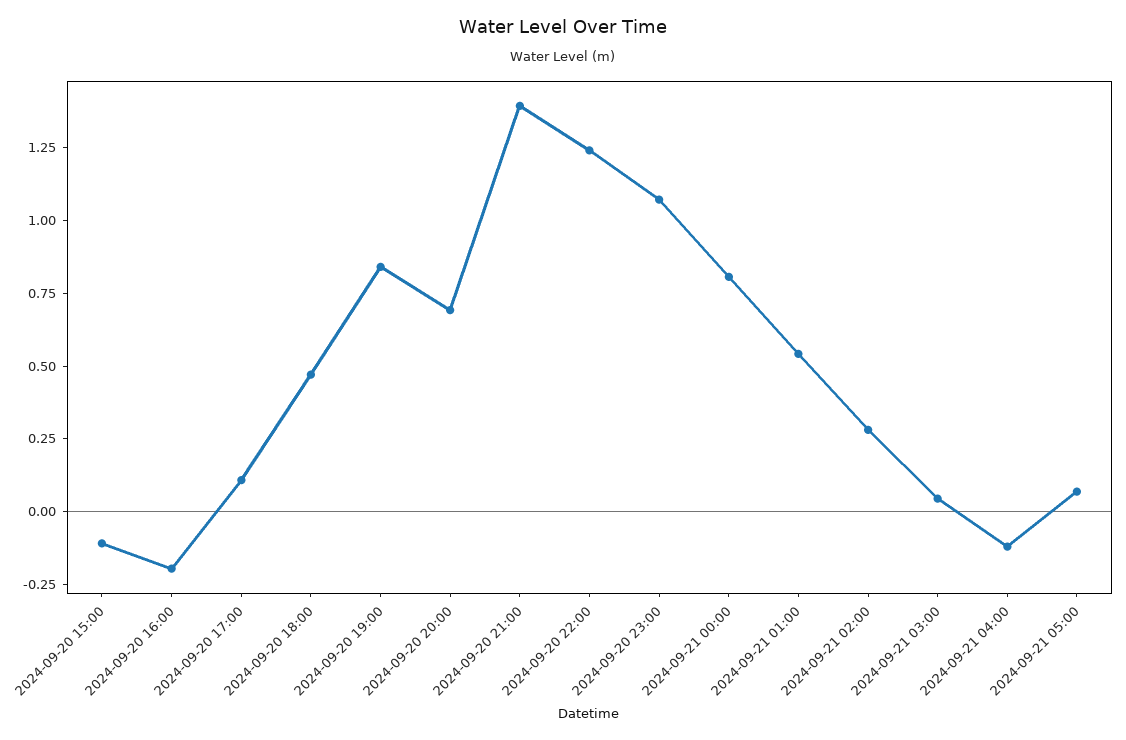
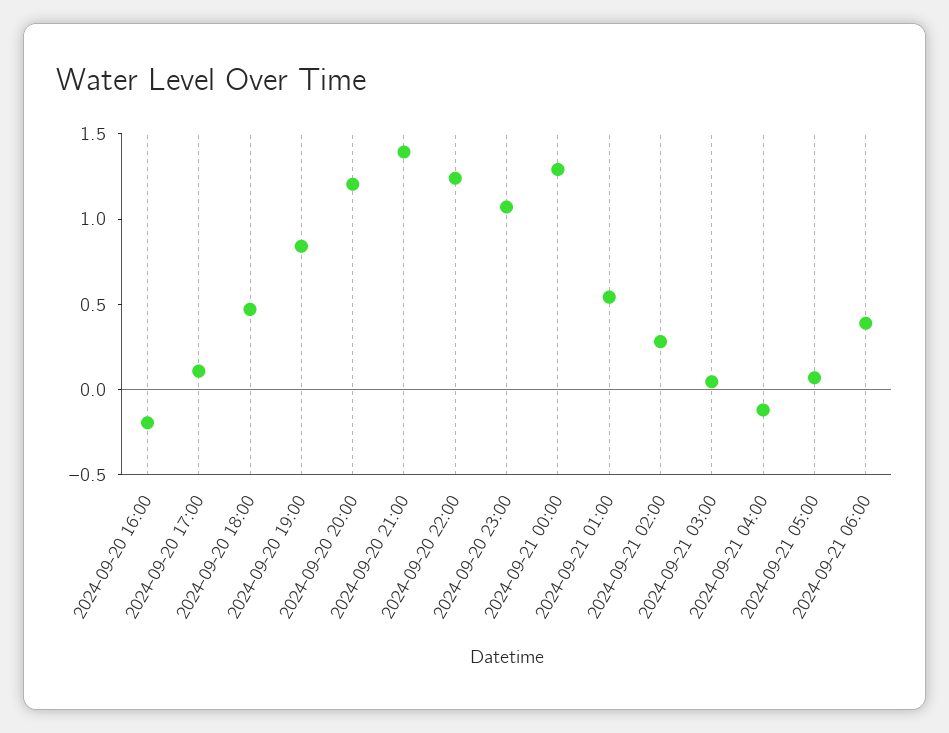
2024-09-20 15:00: -0.1 -> none
2024-09-20 20:00: 0.7 -> 1.2
2024-09-21 00:00: 0.8 -> 1.3
2024-09-21 06:00: none -> 0.4

